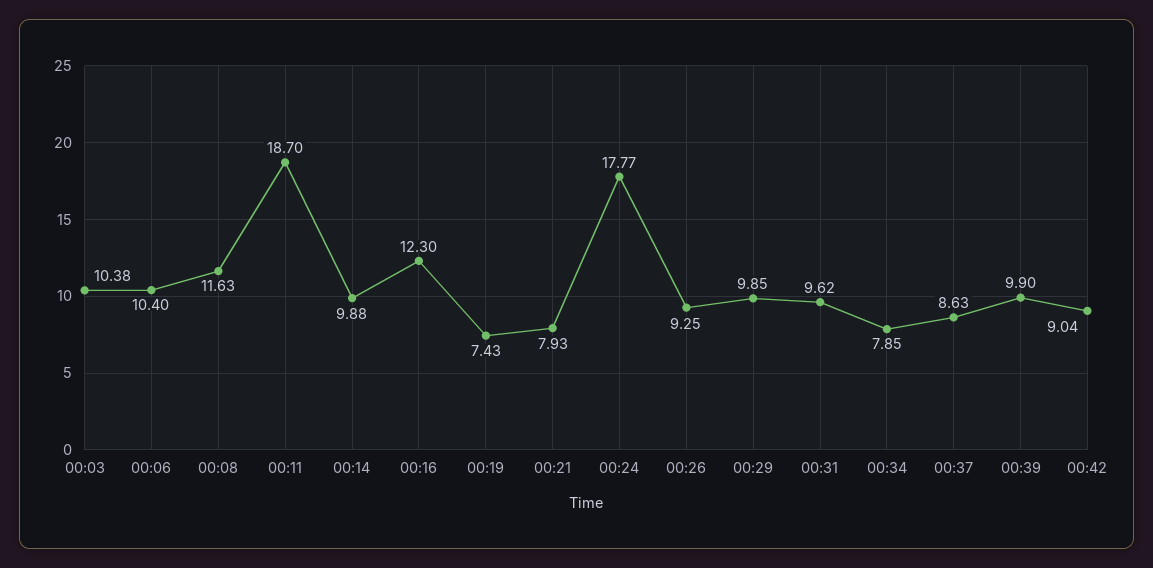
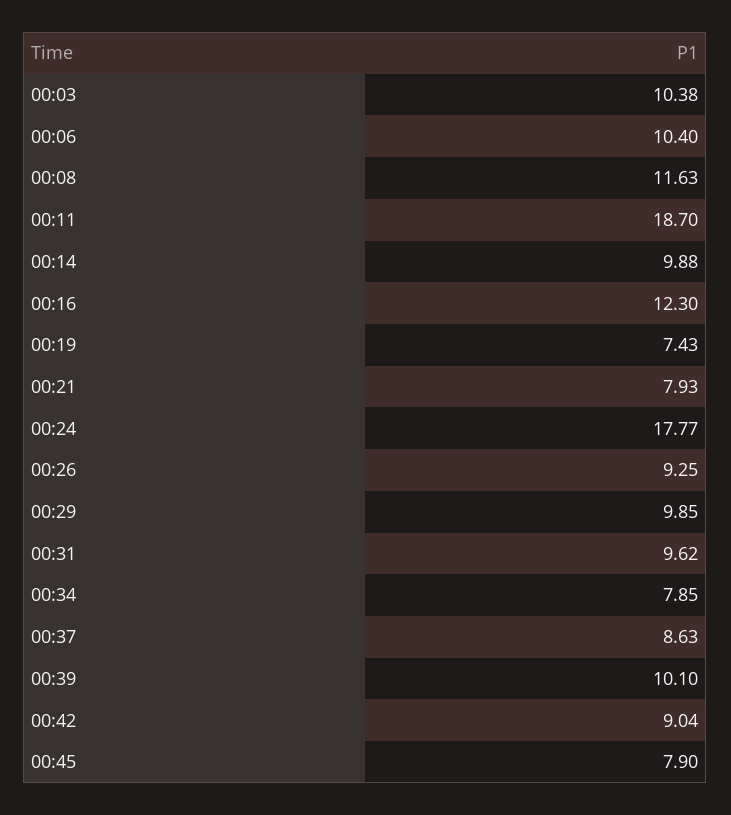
00:39: 9.9 -> 10.1
00:45: none -> 7.9

